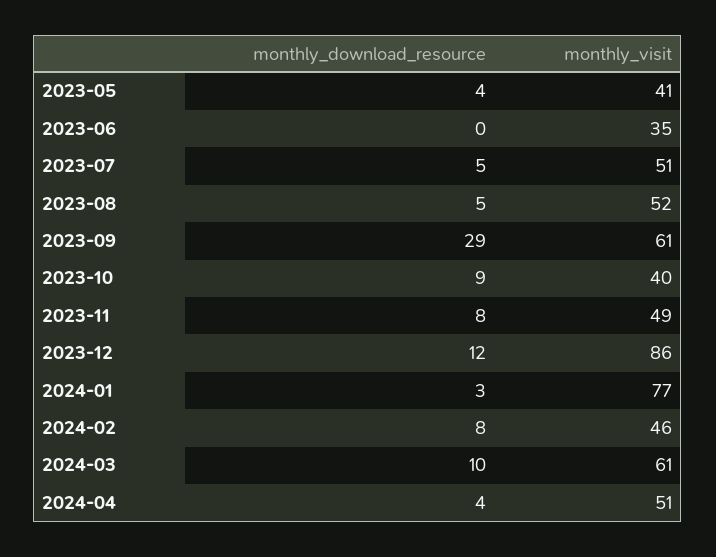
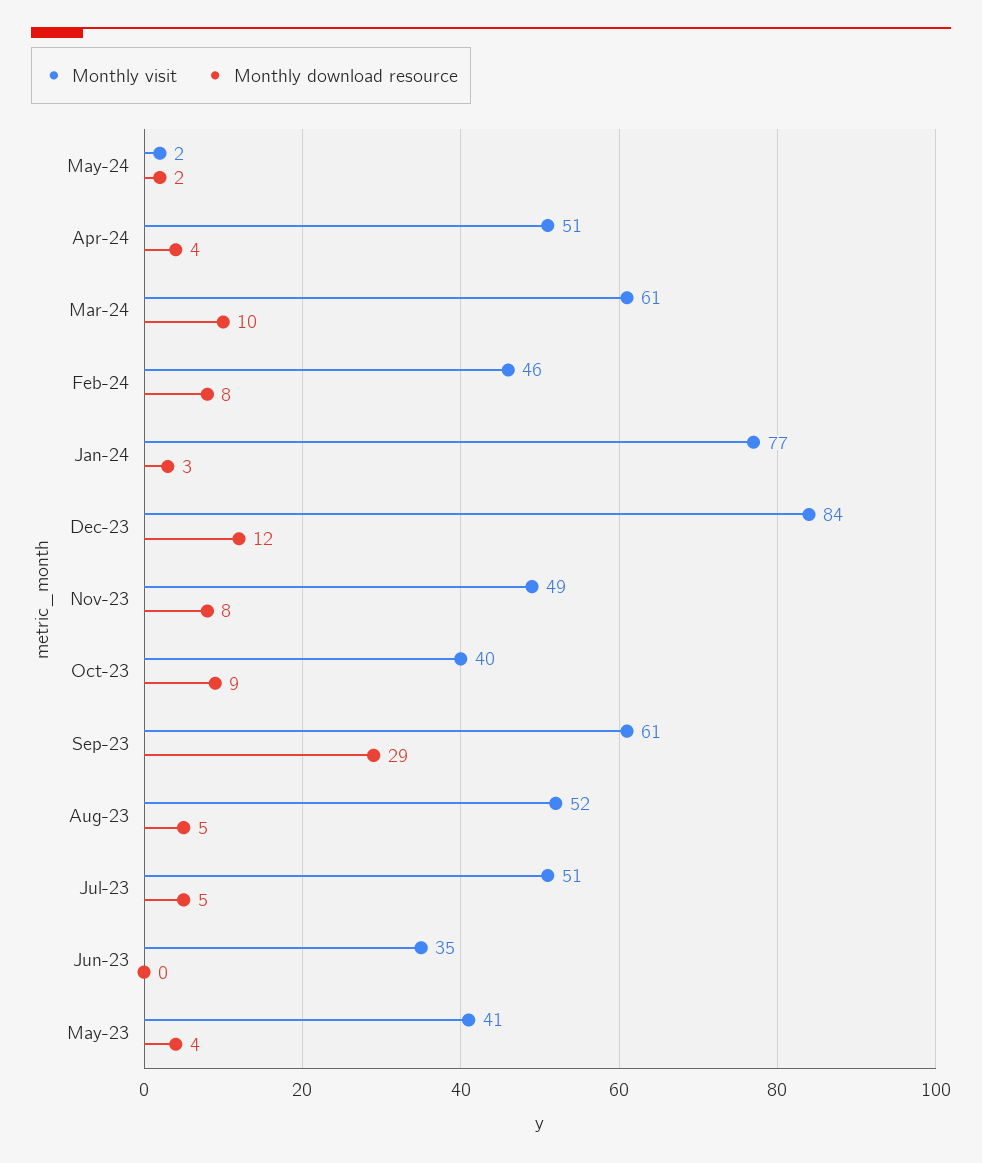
monthly_visit, 2023-12: 86 -> 84
monthly_visit, May-24: none -> 2
monthly_download_resource, May-24: none -> 2

